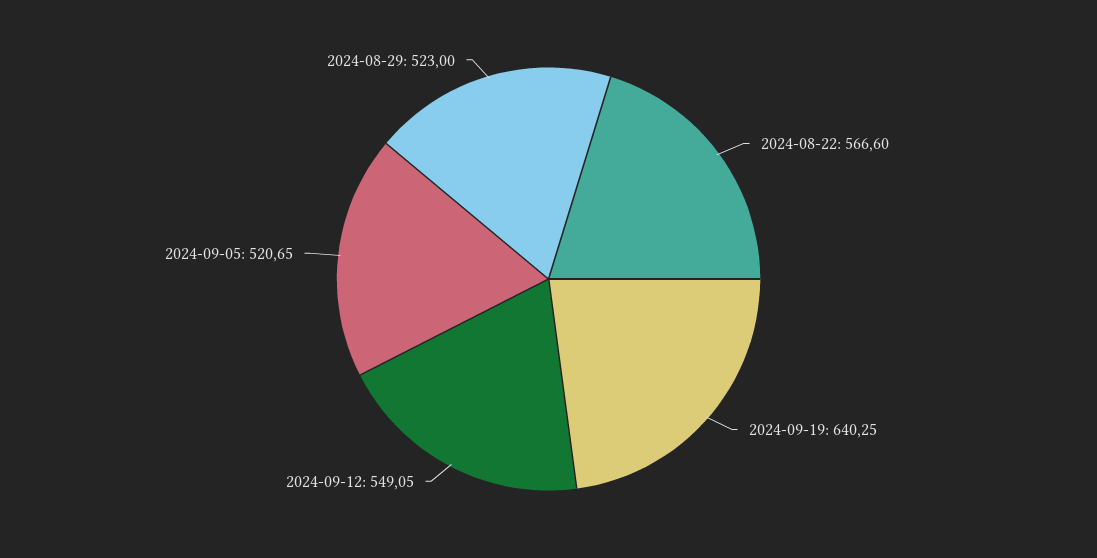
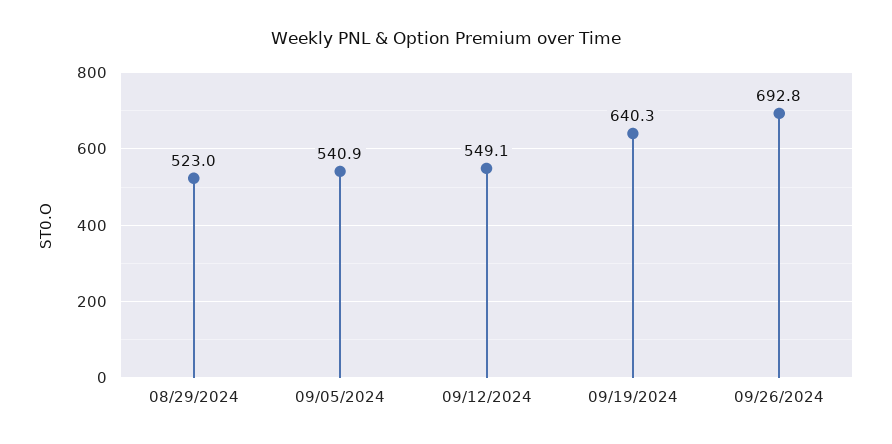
2024-08-22: 566.6 -> none
2024-09-05: 520.65 -> 540.9
09/26/2024: none -> 692.8

